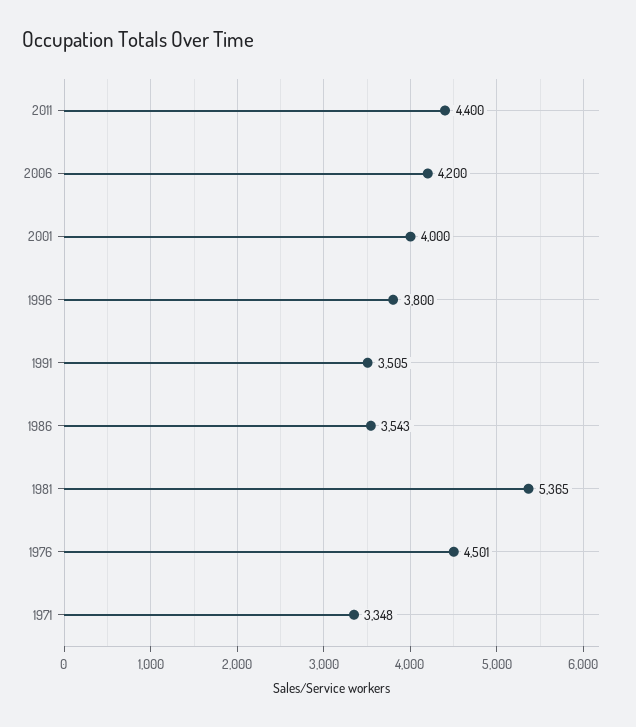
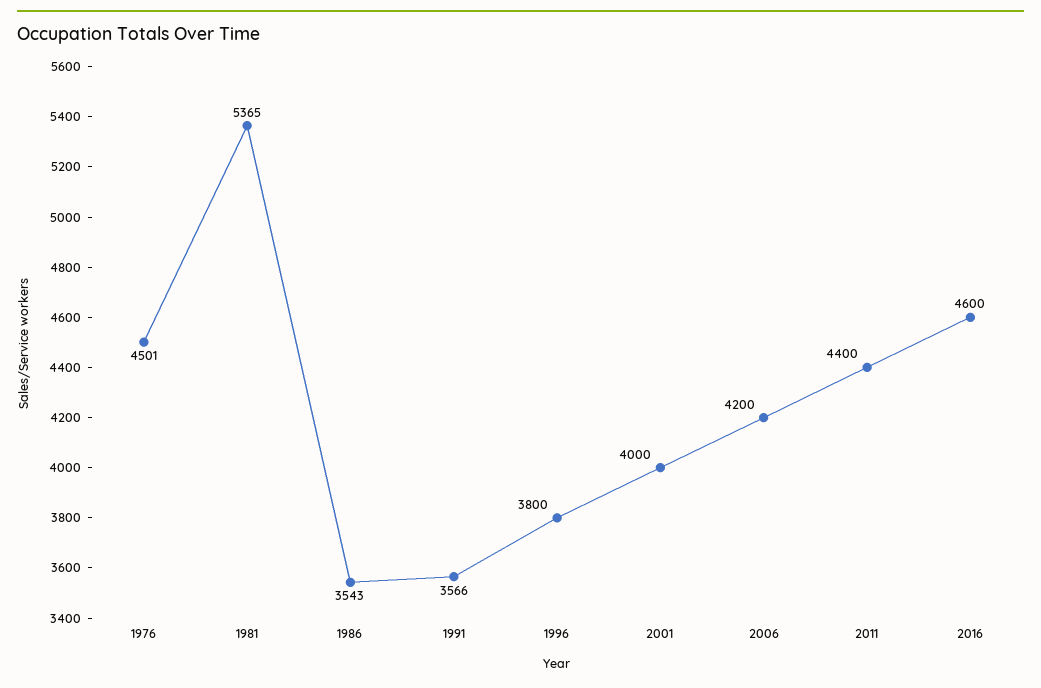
1991: 3505 -> 3566
1971: 3348 -> none
2016: none -> 4600

